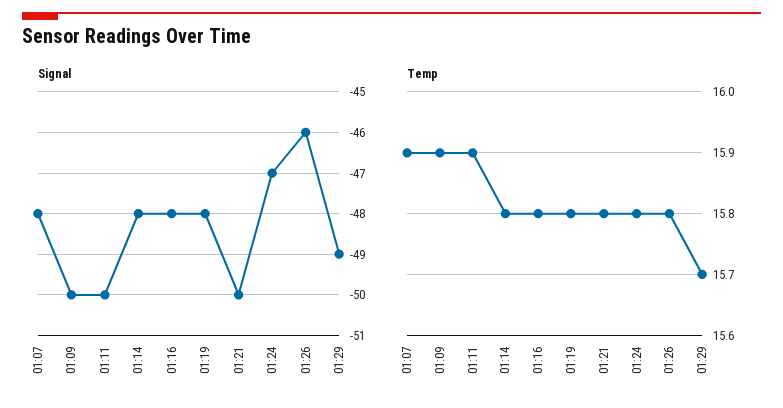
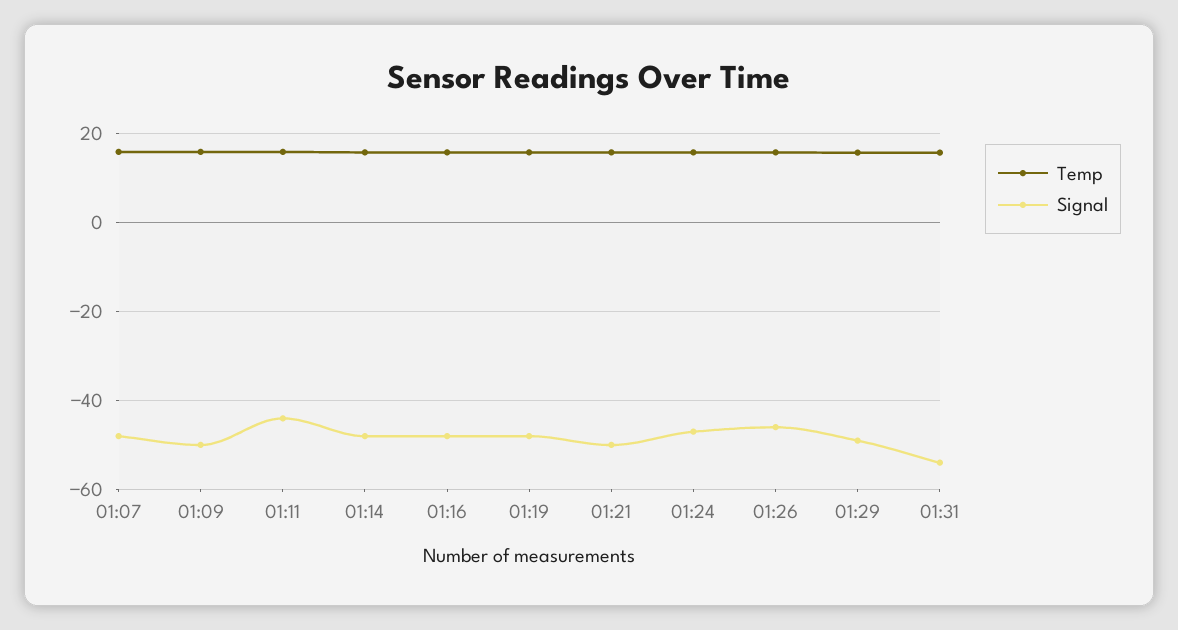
Signal, 01:11: -50 -> -44
Temp, 01:31: none -> 16
Signal, 01:31: none -> -54

